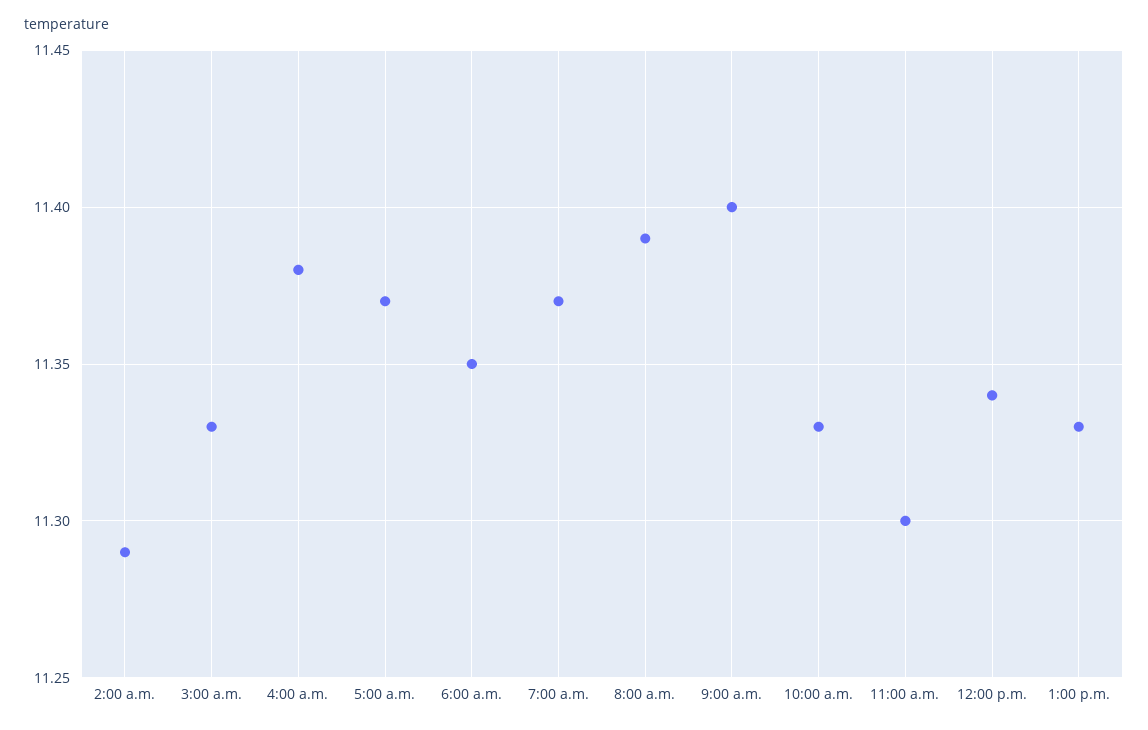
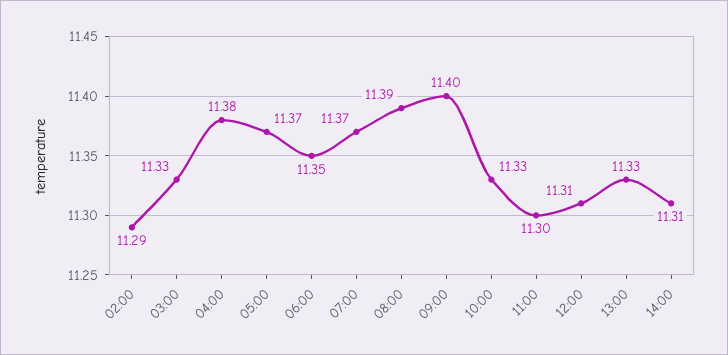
12:00 p.m.: 11.34 -> 11.31
14:00: none -> 11.31

